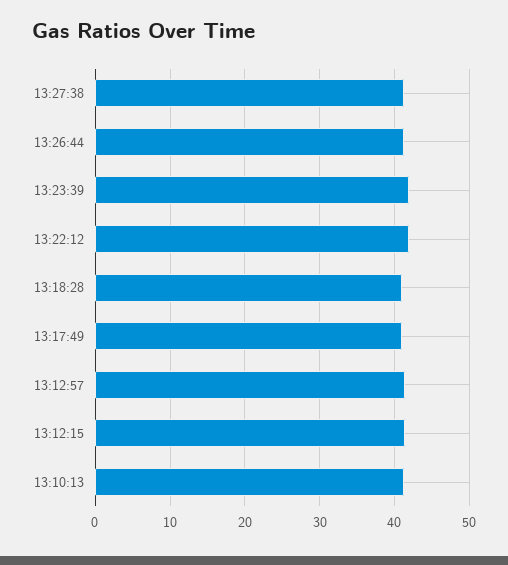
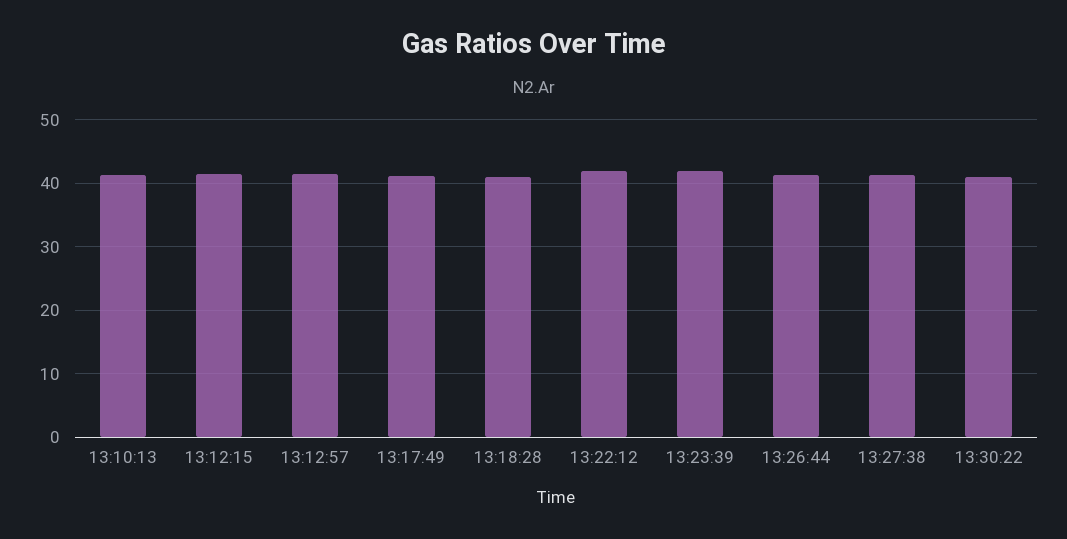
13:30:22: none -> 41

